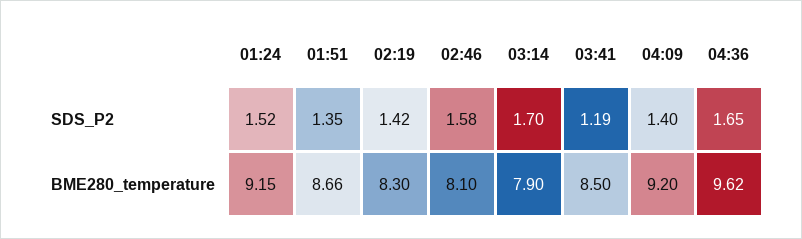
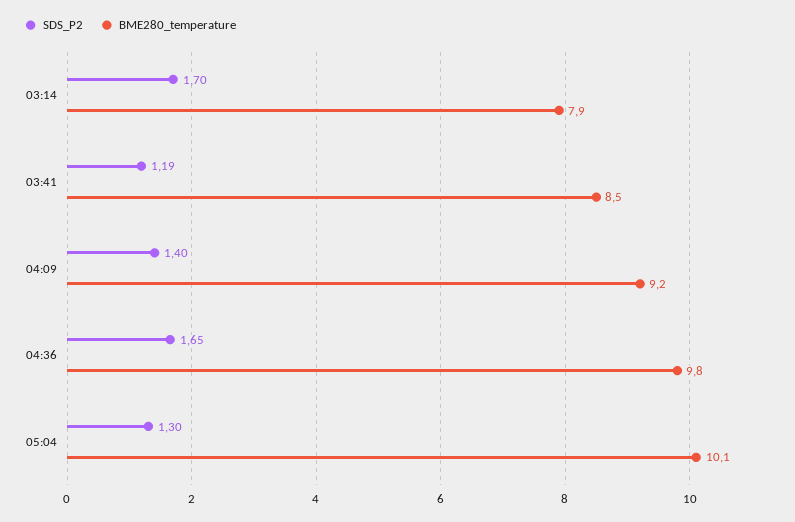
SDS_P2, 01:24: 1.52 -> none
SDS_P2, 01:51: 1.35 -> none
SDS_P2, 02:19: 1.42 -> none
SDS_P2, 02:46: 1.58 -> none
BME280_temperature, 01:24: 9.15 -> none
BME280_temperature, 01:51: 8.66 -> none
BME280_temperature, 02:19: 8.3 -> none
BME280_temperature, 02:46: 8.1 -> none
BME280_temperature, 04:36: 9.62 -> 9.8
SDS_P2, 05:04: none -> 1.3
BME280_temperature, 05:04: none -> 10.1

